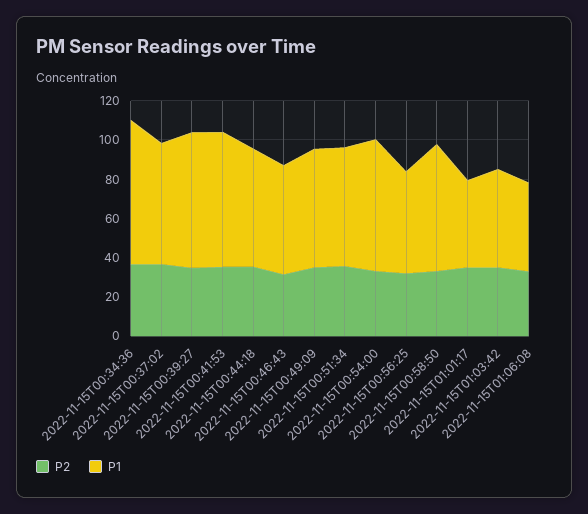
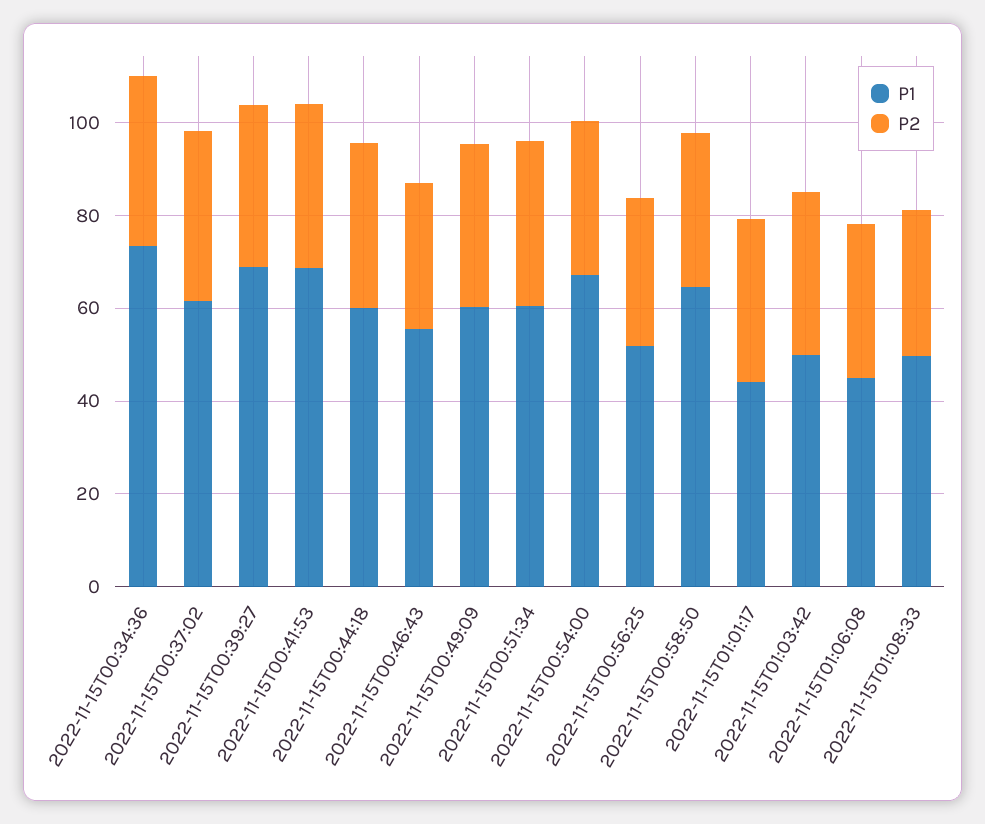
P1, 2022-11-15T01:08:33: none -> 50
P2, 2022-11-15T01:08:33: none -> 30

